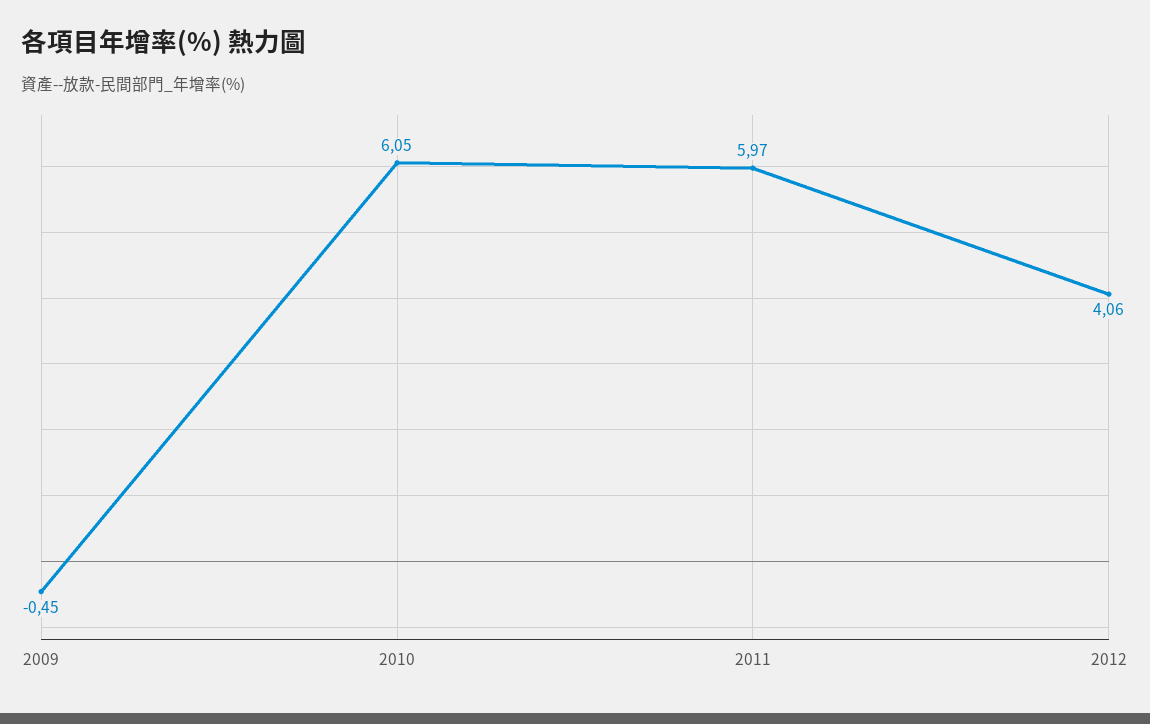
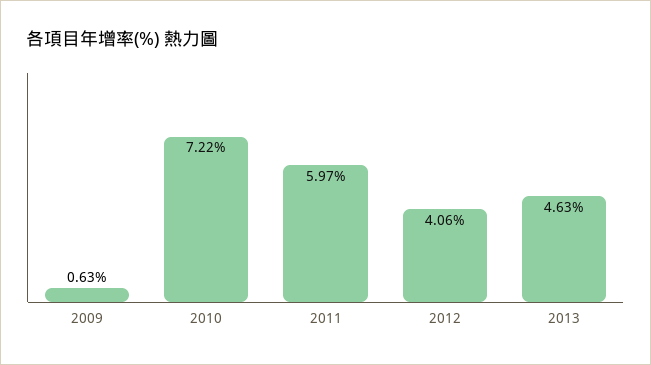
2009: -0.45 -> 0.63
2010: 6.05 -> 7.22
2013: none -> 4.63

